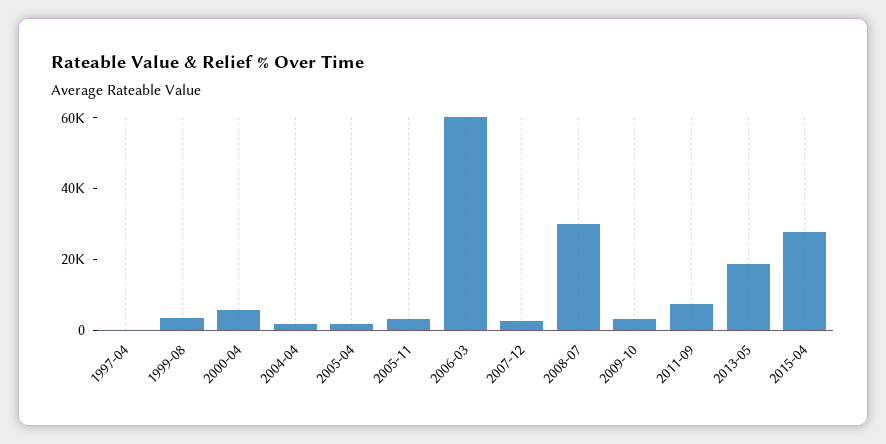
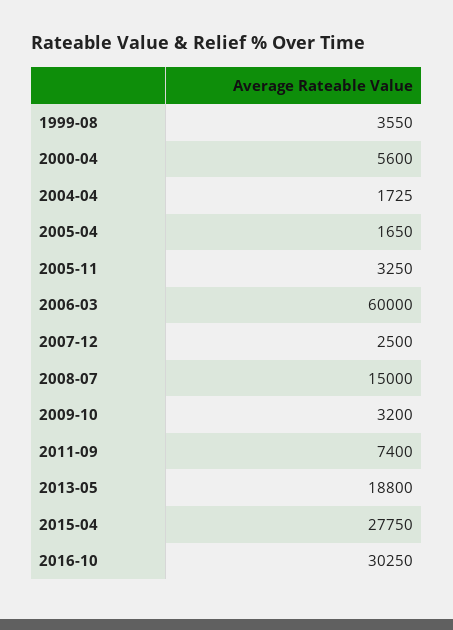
1997-04: 0 -> none
2008-07: 30000 -> 15000
2016-10: none -> 30250

